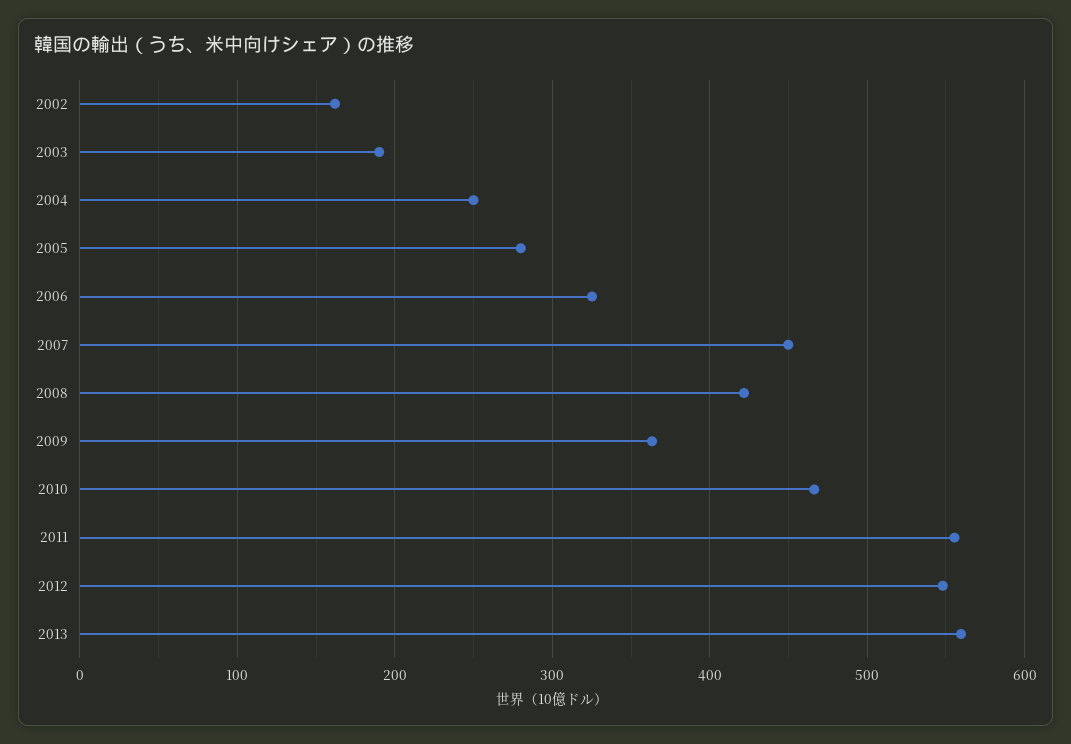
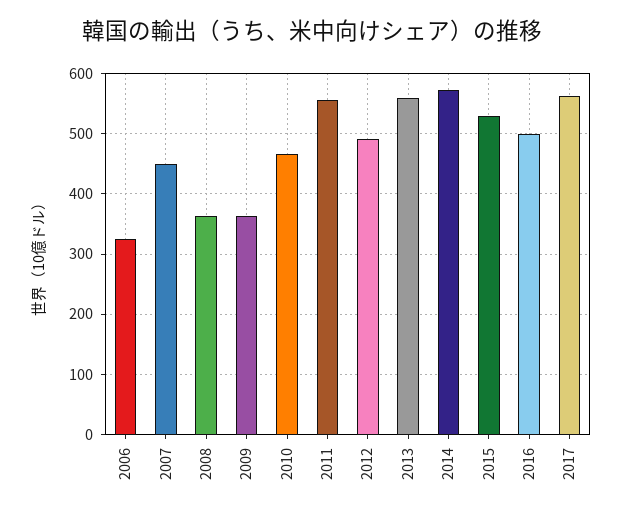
2002: 160 -> none
2003: 190 -> none
2004: 250 -> none
2005: 280 -> none
2008: 420 -> 360
2012: 550 -> 490
2014: none -> 570
2015: none -> 530
2016: none -> 500
2017: none -> 560

